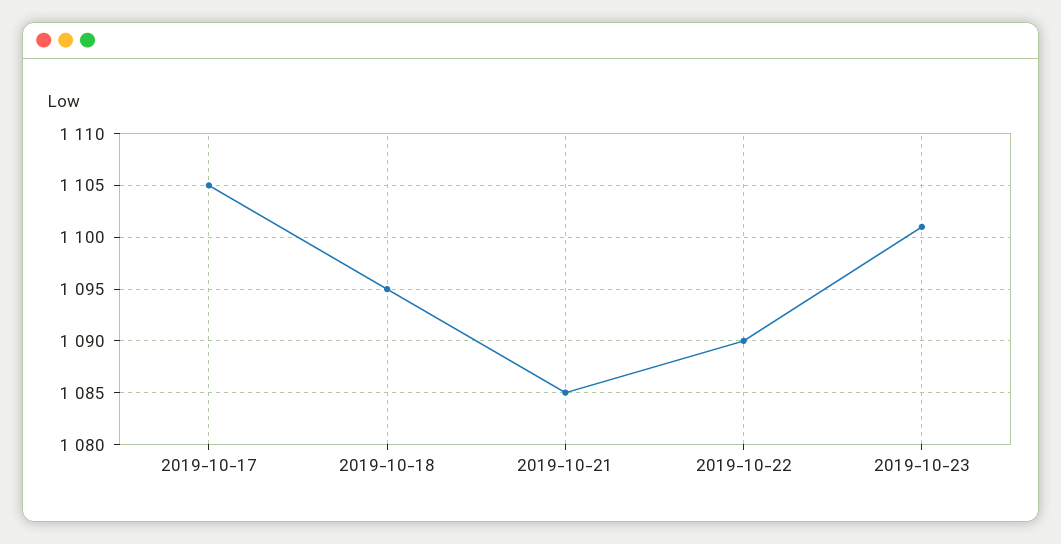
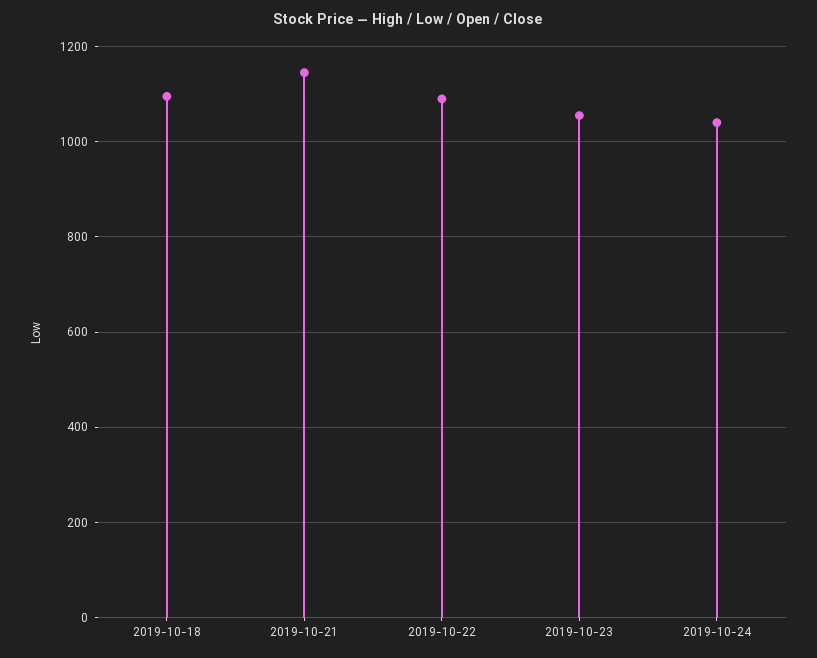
2019-10-17: 1105 -> none
2019-10-21: 1085 -> 1140
2019-10-23: 1101 -> 1060
2019-10-24: none -> 1040

